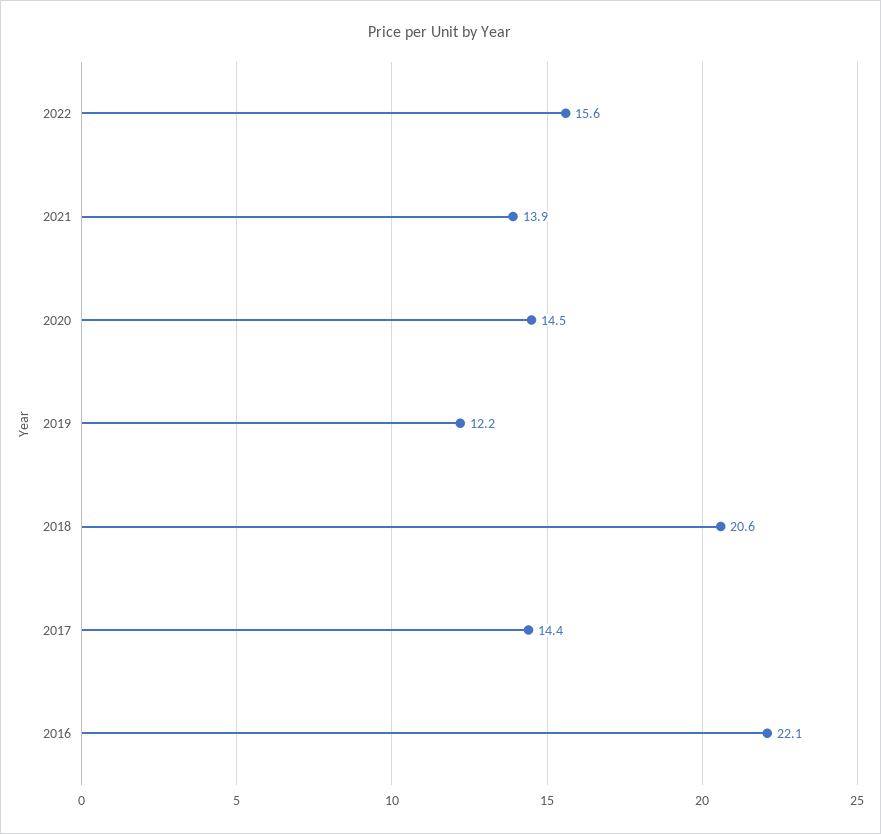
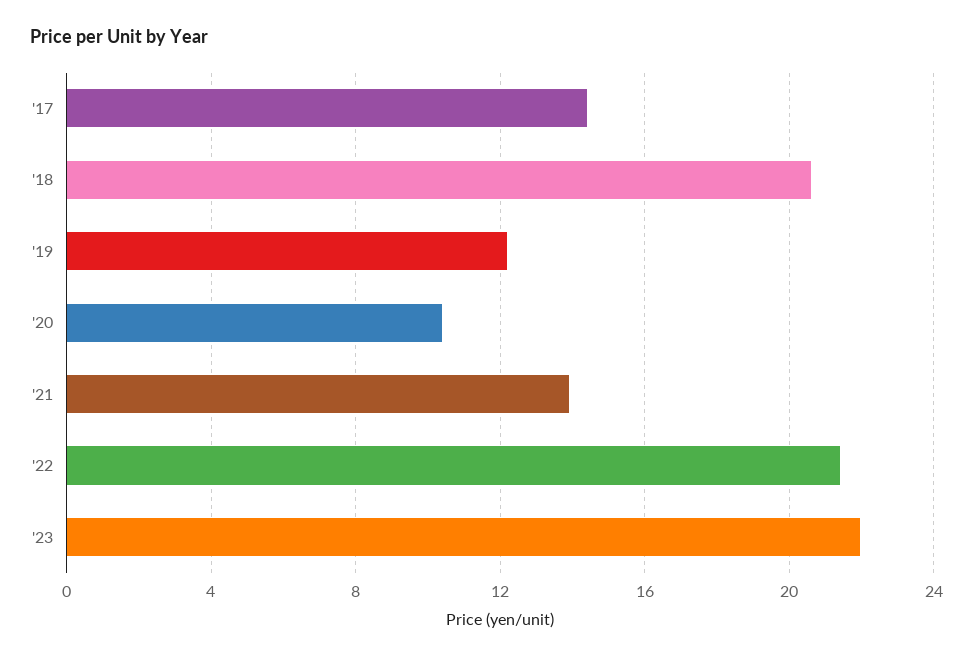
2022: 15.6 -> 21.5
2020: 14.5 -> 10.5
2016: 22.1 -> none
'23: none -> 22

